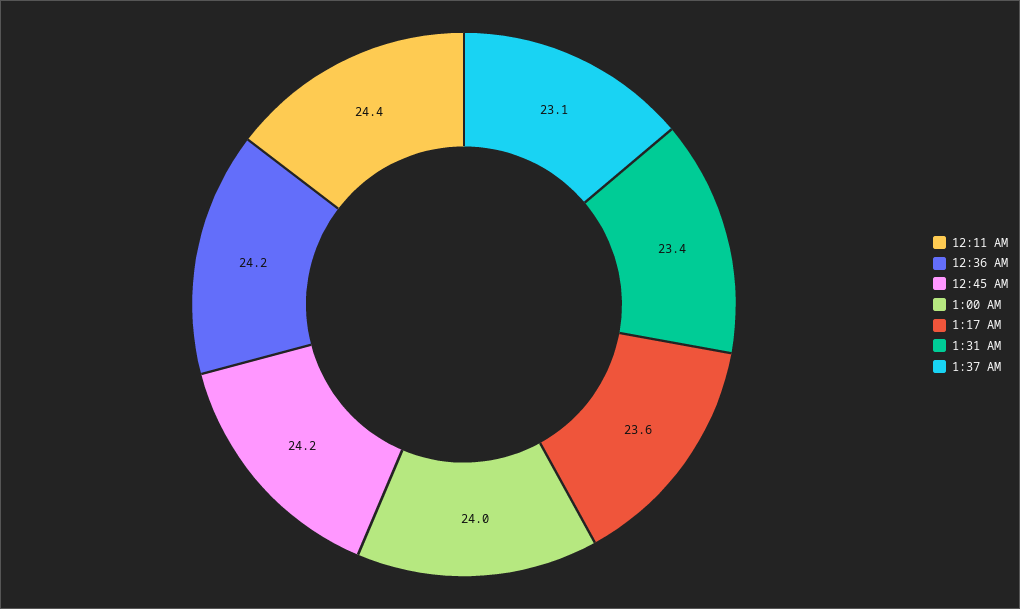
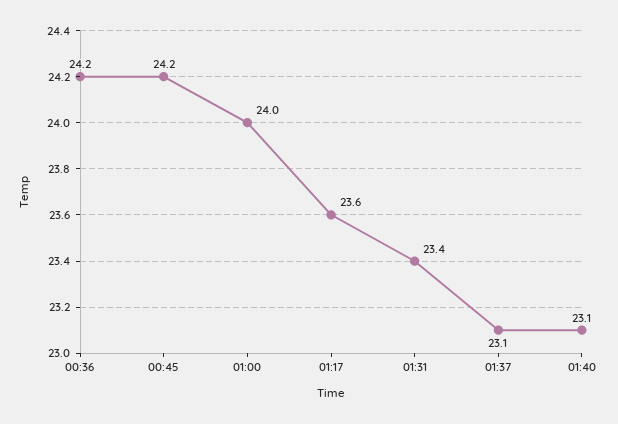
12:11 AM: 24.4 -> none
01:40: none -> 23.1

